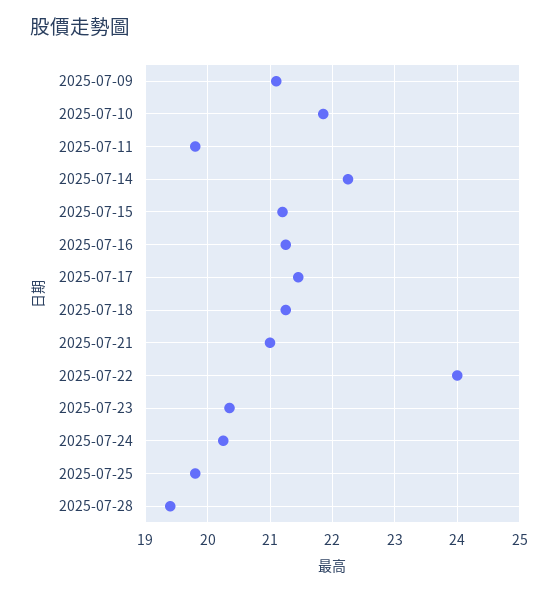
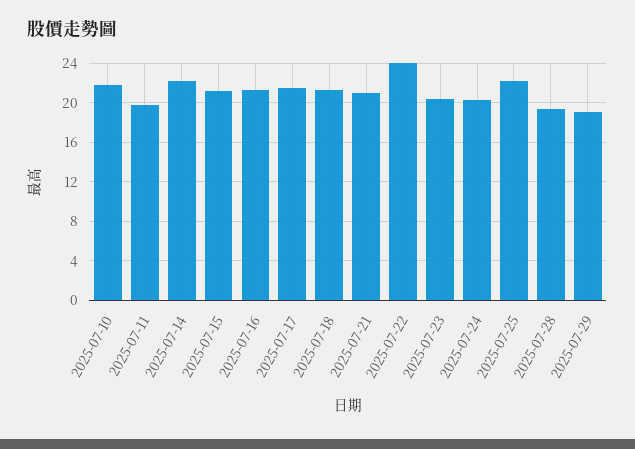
2025-07-09: 21.1 -> none
2025-07-25: 19.8 -> 22
2025-07-29: none -> 19

